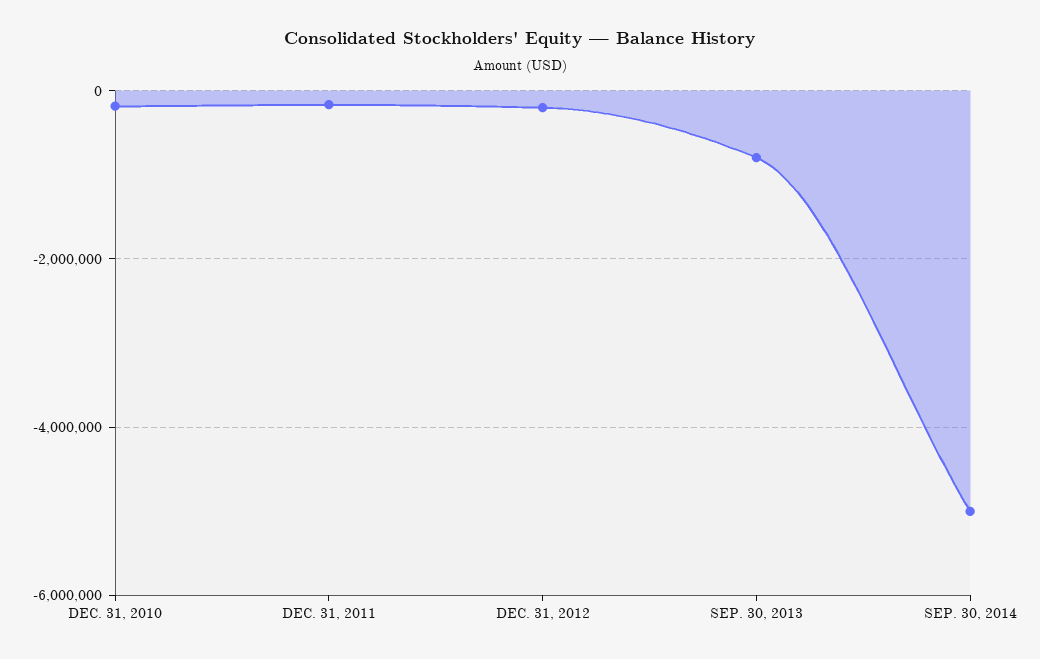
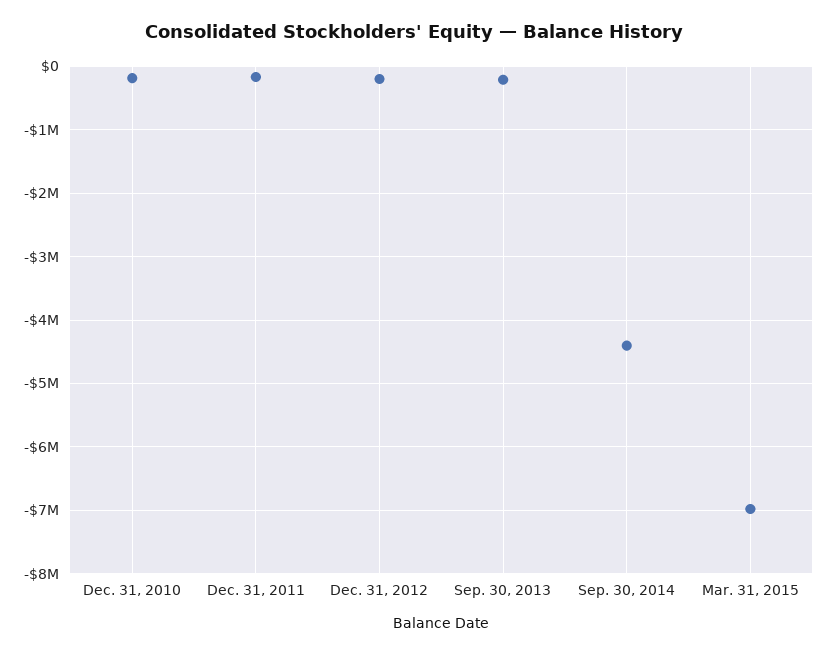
SEP. 30, 2013: -800000 -> -200000
SEP. 30, 2014: -5000000 -> -4400000
Mar. 31, 2015: none -> -7000000

